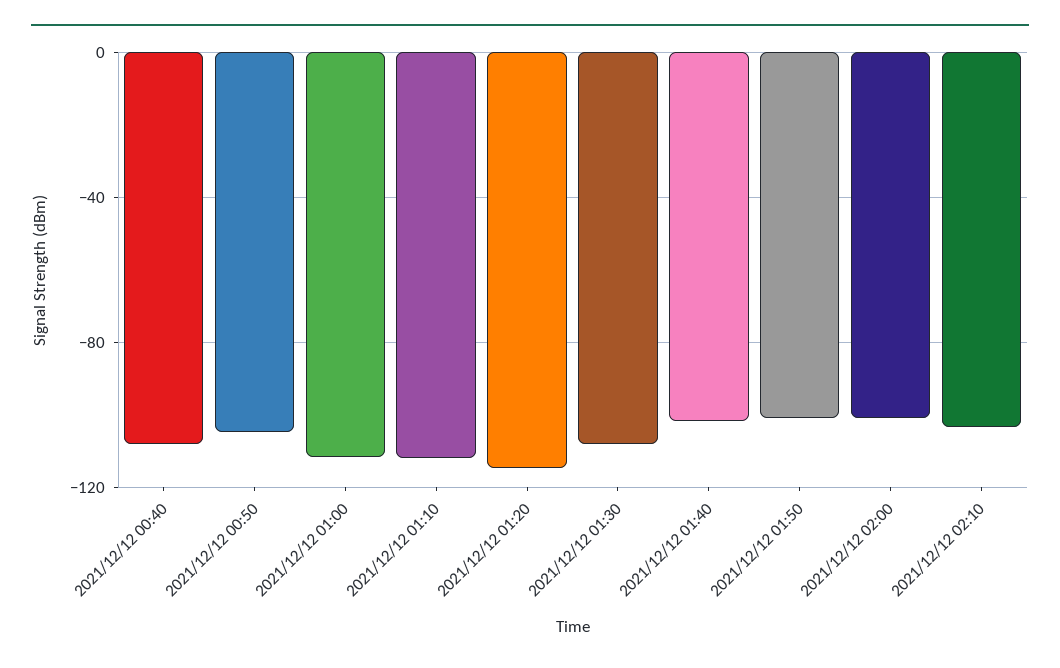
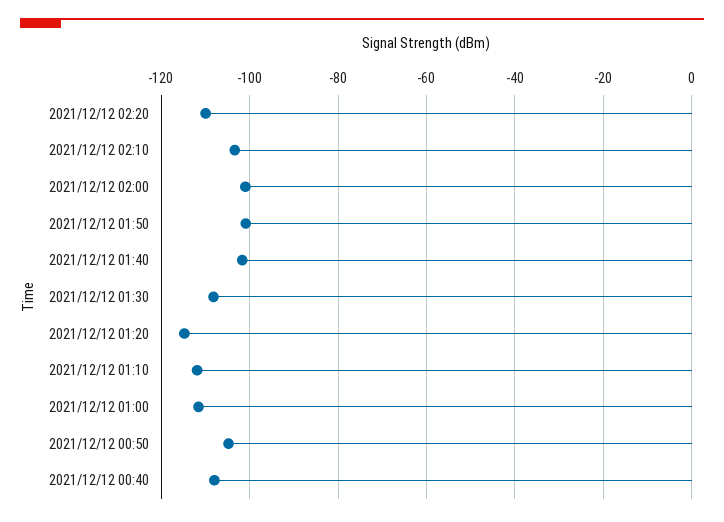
2021/12/12 02:20: none -> -110

